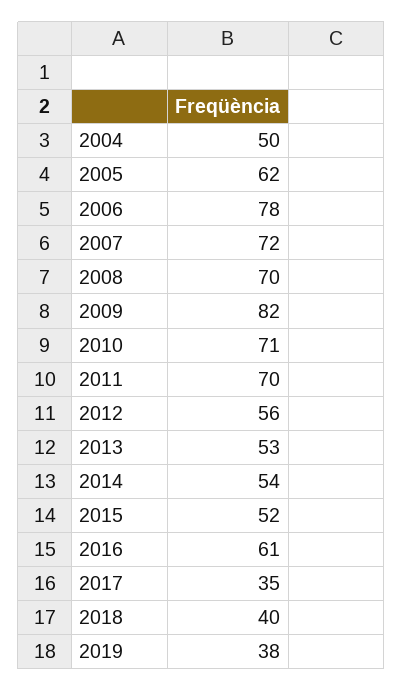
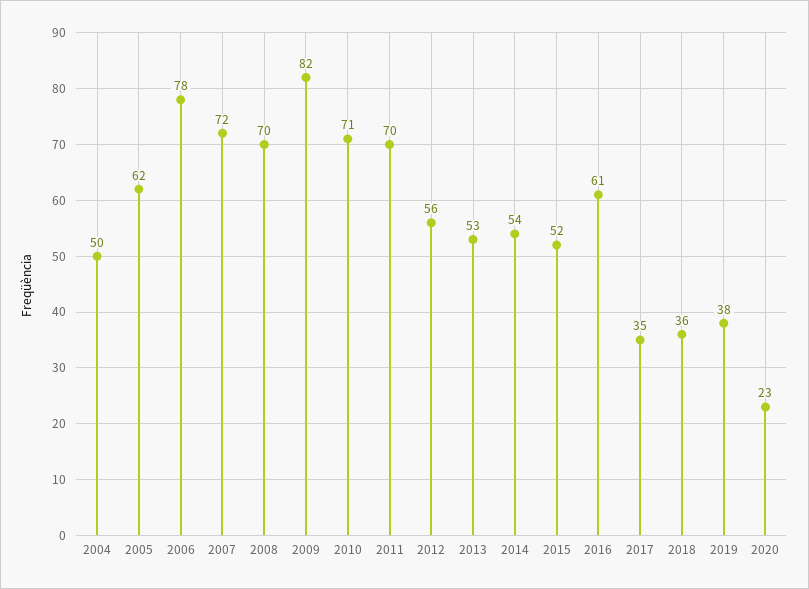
2018: 40 -> 36
2020: none -> 23

